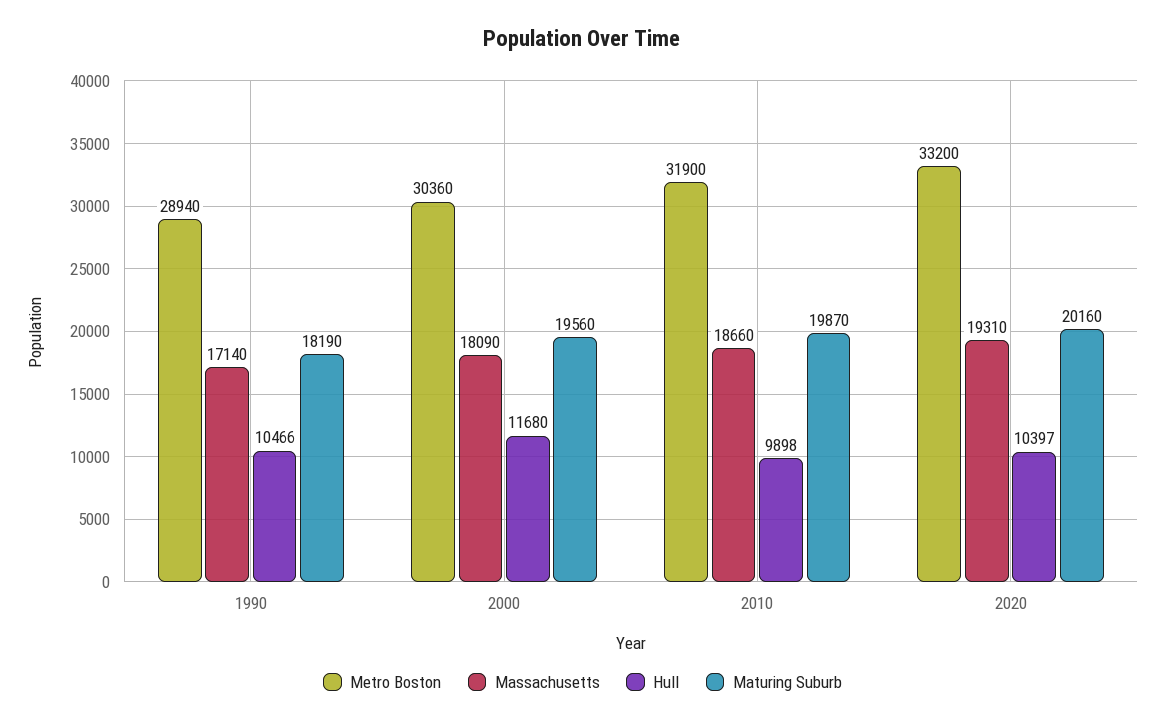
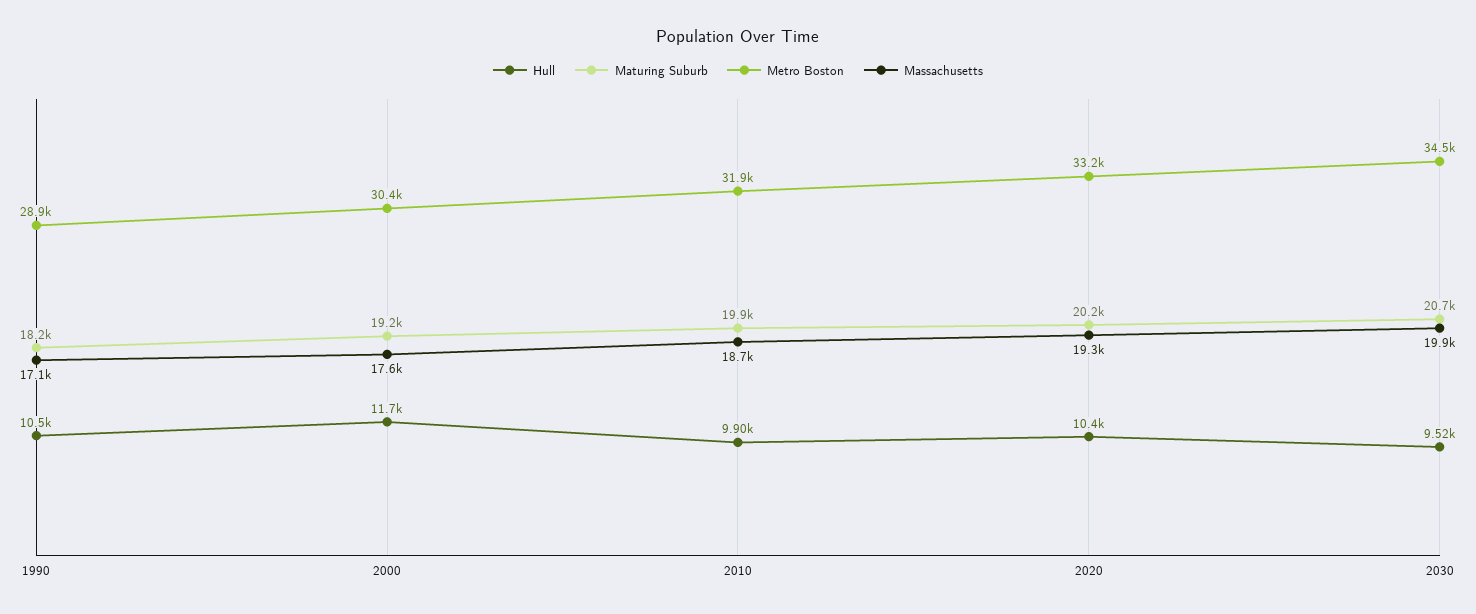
Massachusetts, 2000: 18090 -> 17600
Maturing Suburb, 2000: 19560 -> 19200
Hull, 2030: none -> 9520
Maturing Suburb, 2030: none -> 20700
Metro Boston, 2030: none -> 34500
Massachusetts, 2030: none -> 19900

